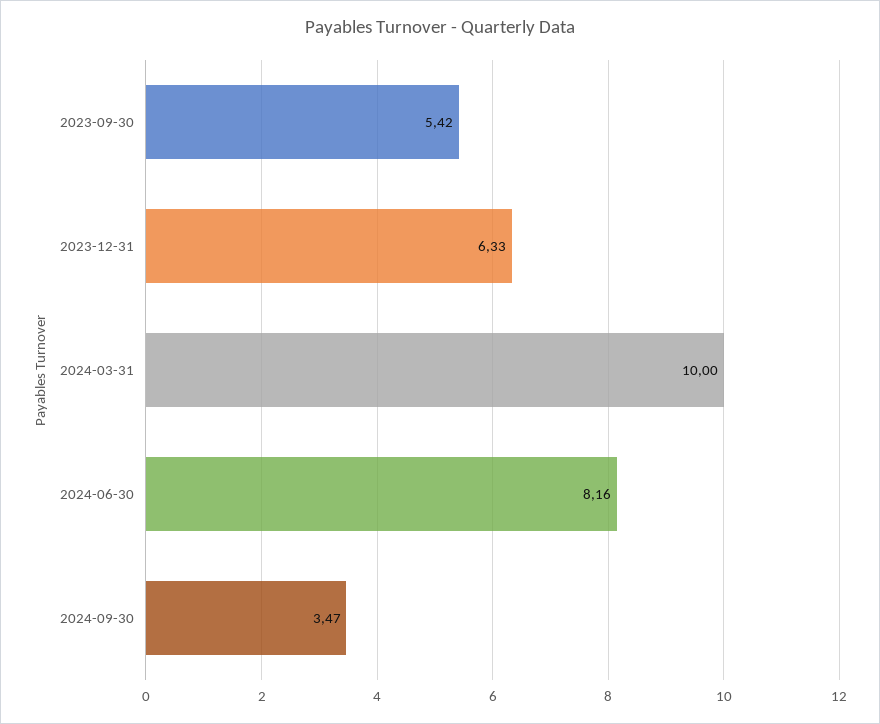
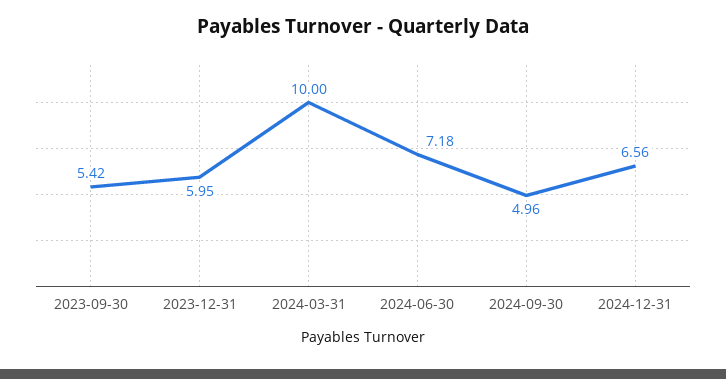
2023-12-31: 6.33 -> 5.95
2024-06-30: 8.16 -> 7.18
2024-09-30: 3.47 -> 4.96
2024-12-31: none -> 6.56

